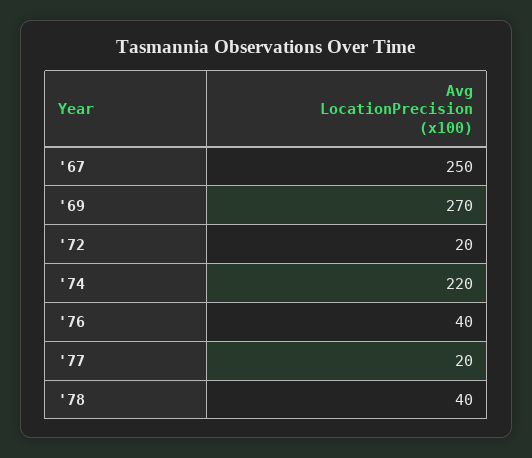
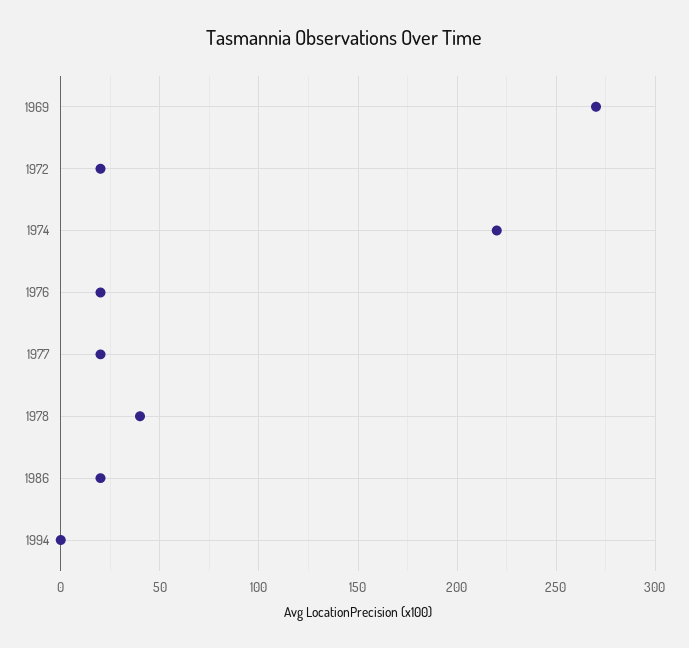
'67: 250 -> none
'76: 40 -> 20
1986: none -> 20
1994: none -> 0

